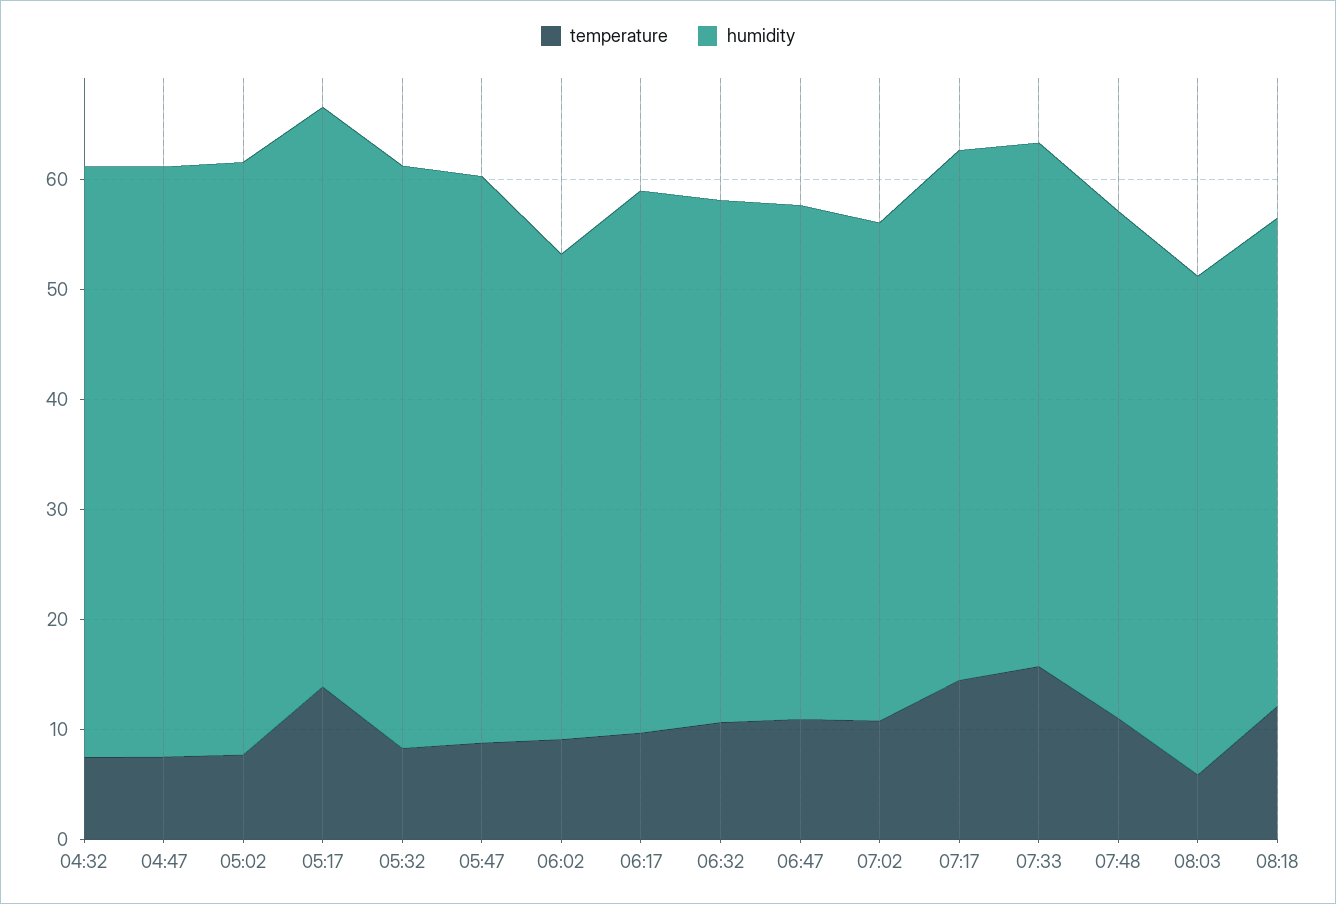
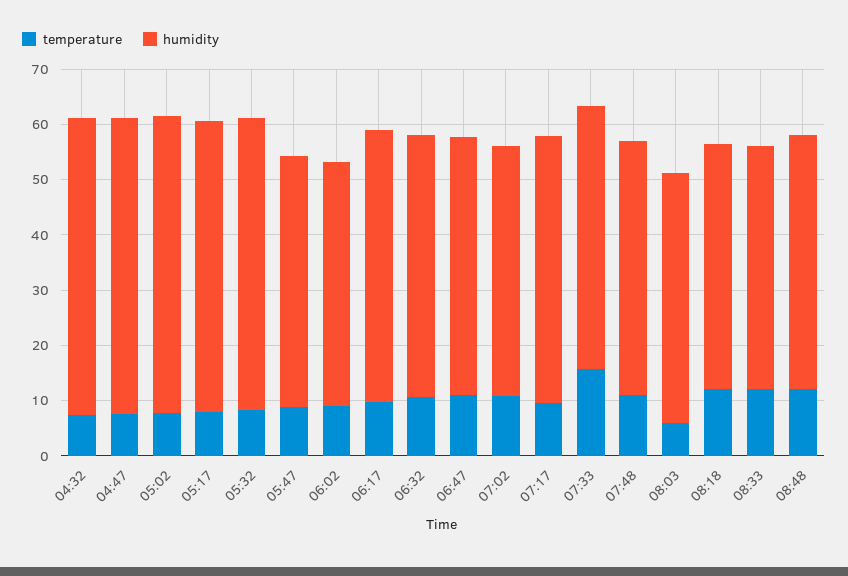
temperature, 05:17: 14 -> 8
humidity, 05:47: 52 -> 46
temperature, 07:17: 14 -> 10
temperature, 08:33: none -> 12
humidity, 08:33: none -> 44
temperature, 08:48: none -> 12
humidity, 08:48: none -> 46

